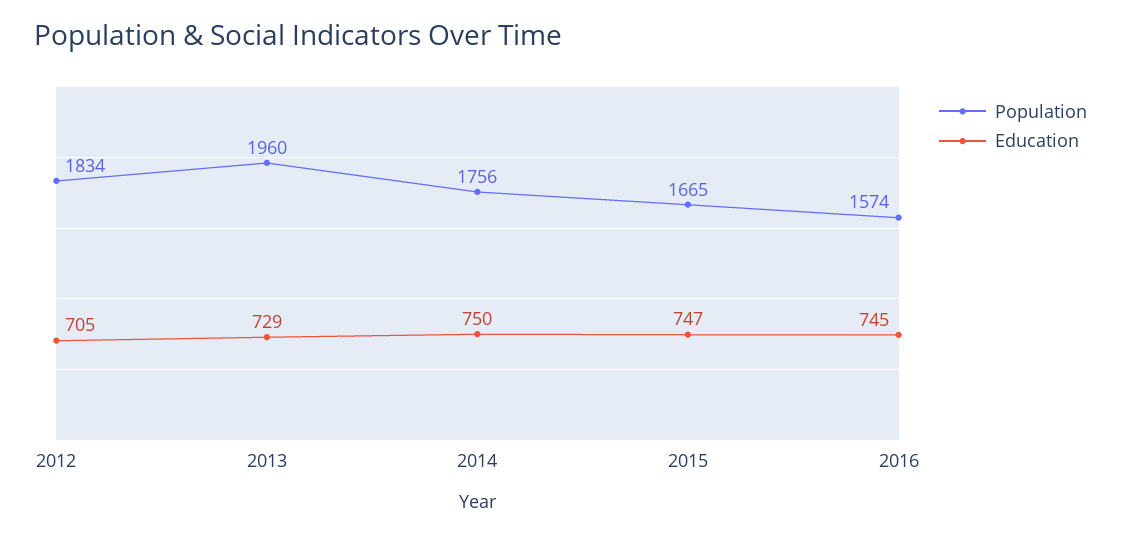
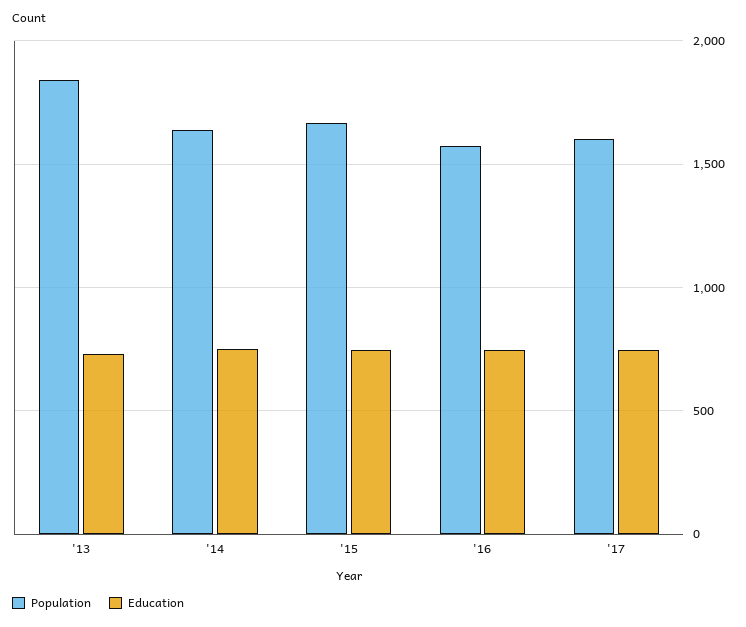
Population, 2012: 1834 -> none
Education, 2012: 705 -> none
Population, 2013: 1960 -> 1850
Population, 2014: 1756 -> 1650
Population, '17: none -> 1600
Education, '17: none -> 750

